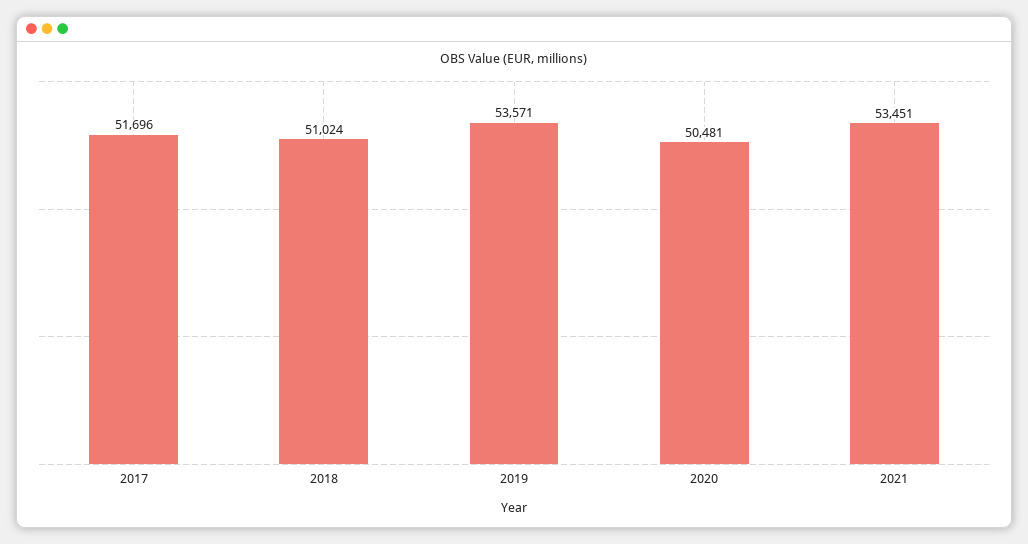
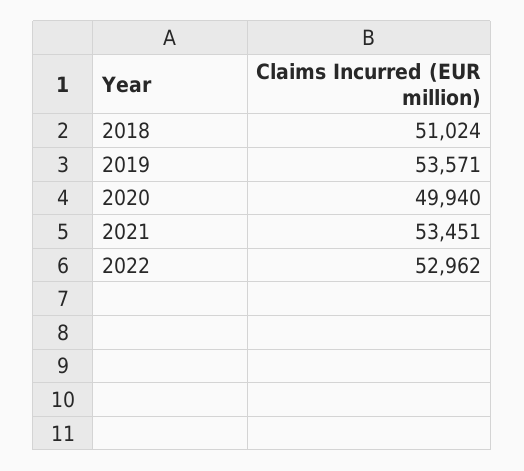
2017: 51696 -> none
2020: 50481 -> 49940
2022: none -> 52962

